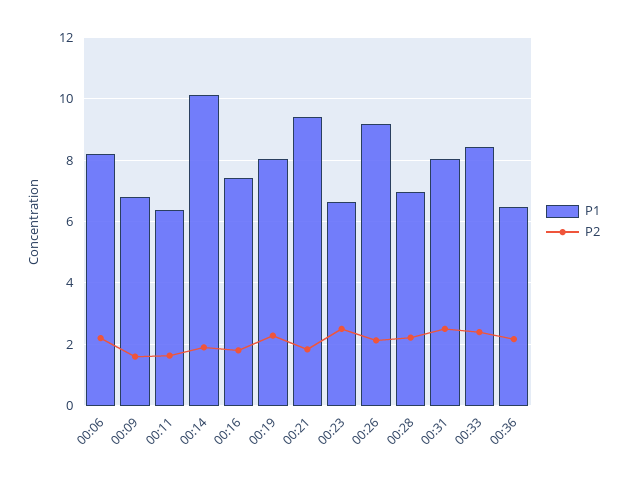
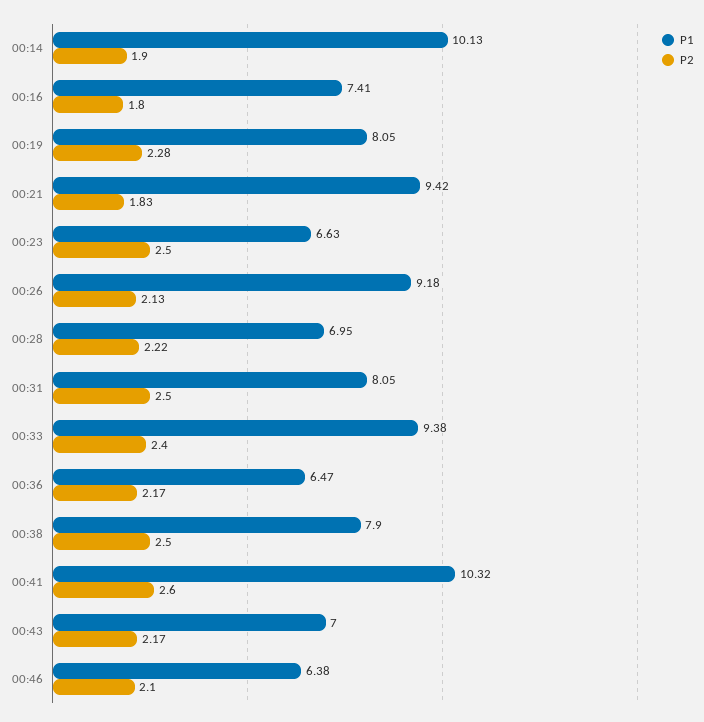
P1, 00:06: 8.2 -> none
P2, 00:06: 2.2 -> none
P1, 00:09: 6.8 -> none
P2, 00:09: 1.6 -> none
P1, 00:11: 6.4 -> none
P2, 00:11: 1.6 -> none
P1, 00:33: 8.4 -> 9.38
P1, 00:38: none -> 7.9
P2, 00:38: none -> 2.5
P1, 00:41: none -> 10.32
P2, 00:41: none -> 2.6
P1, 00:43: none -> 7
P2, 00:43: none -> 2.17
P1, 00:46: none -> 6.38
P2, 00:46: none -> 2.1

